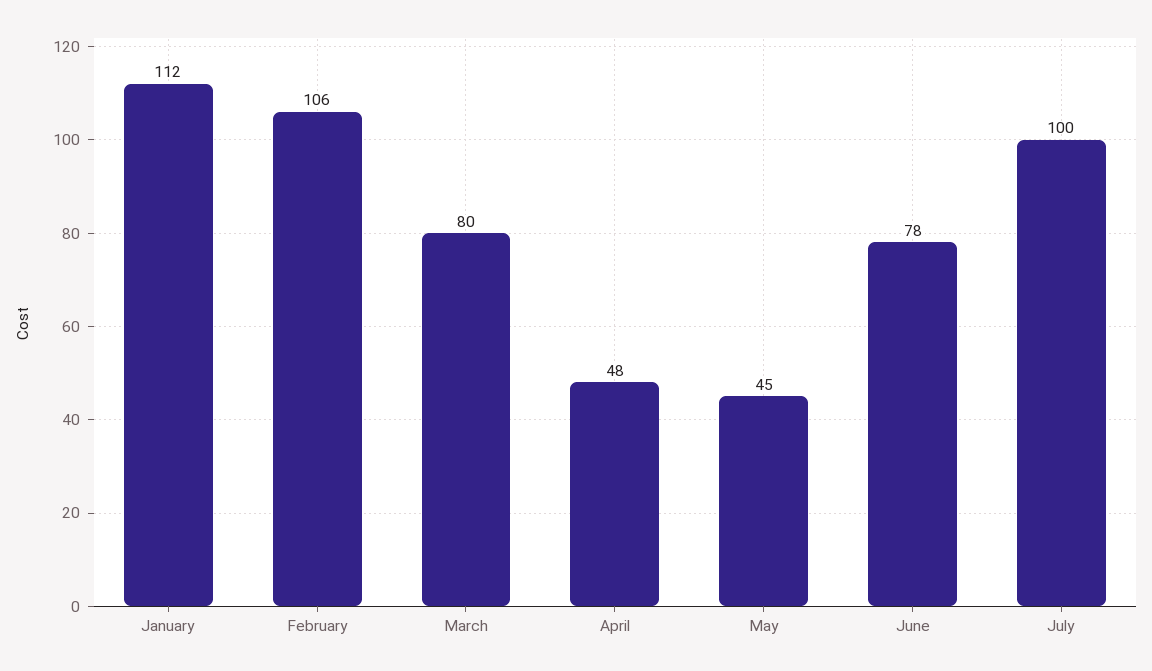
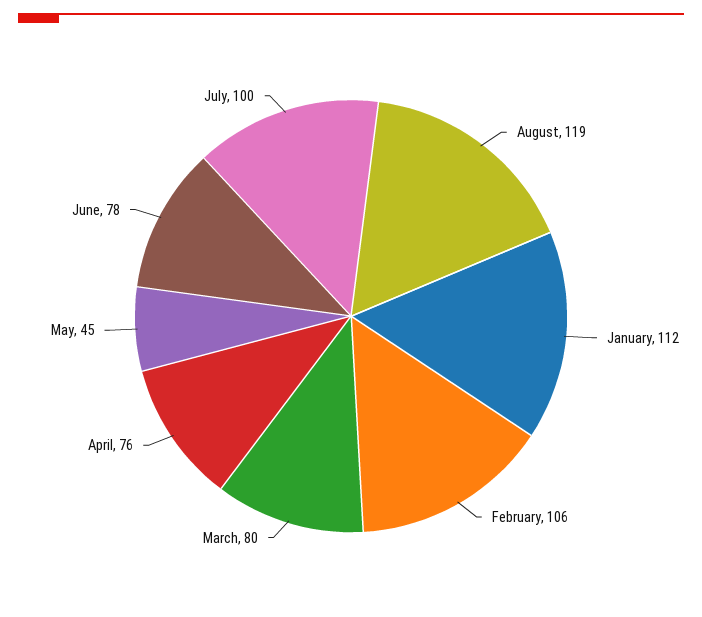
April: 48 -> 76
August: none -> 119

